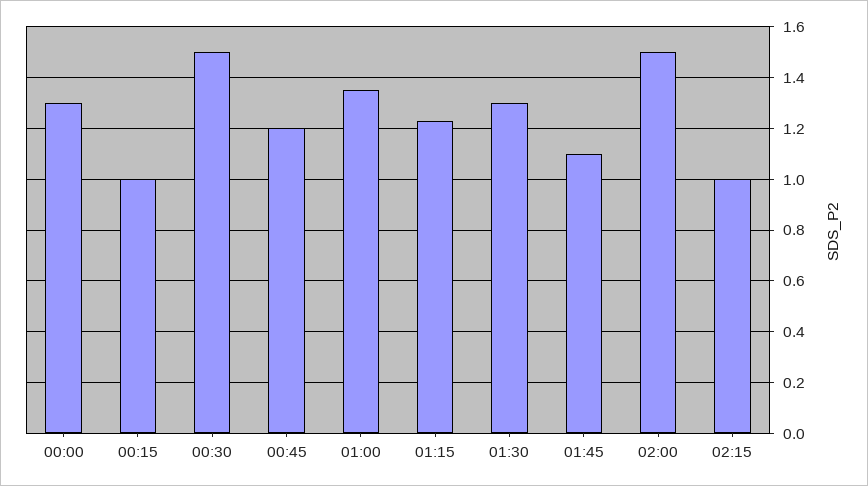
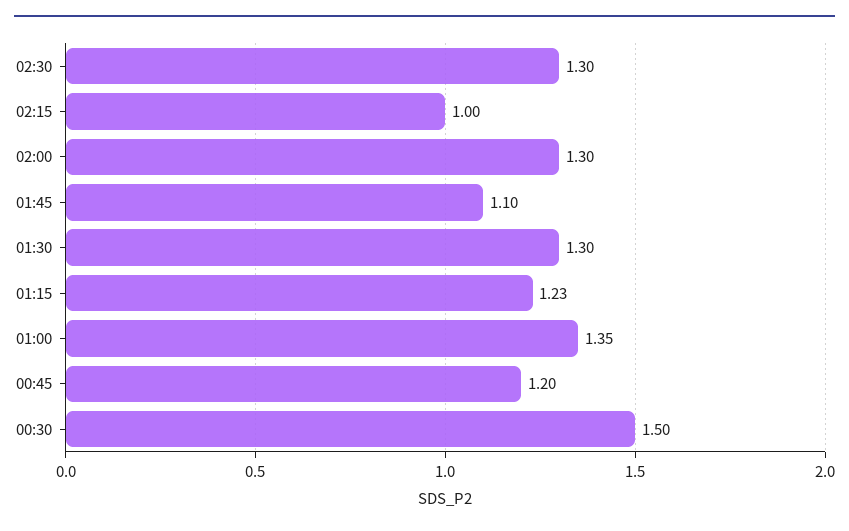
00:00: 1.3 -> none
00:15: 1 -> none
02:00: 1.5 -> 1.3
02:30: none -> 1.3

